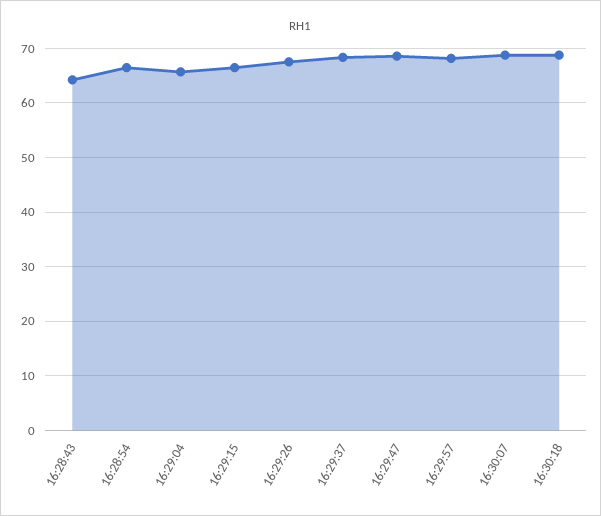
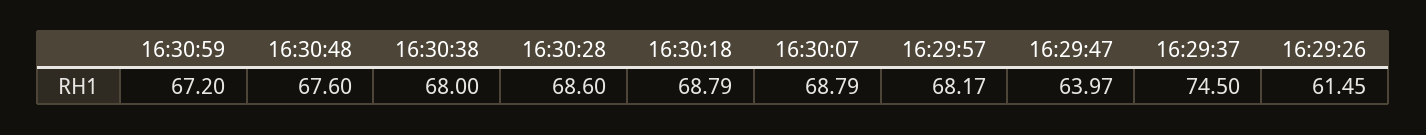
16:28:43: 64 -> none
16:28:54: 66 -> none
16:29:04: 66 -> none
16:29:15: 66 -> none
16:29:26: 68 -> 61.45
16:29:37: 68 -> 74.5
16:29:47: 68 -> 63.97
16:30:59: none -> 67.2
16:30:48: none -> 67.6
16:30:38: none -> 68
16:30:28: none -> 68.6

